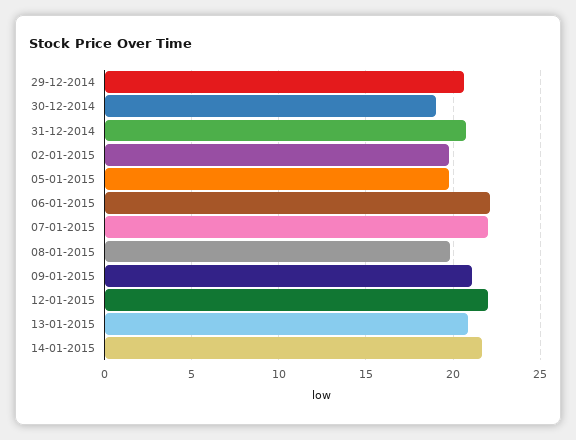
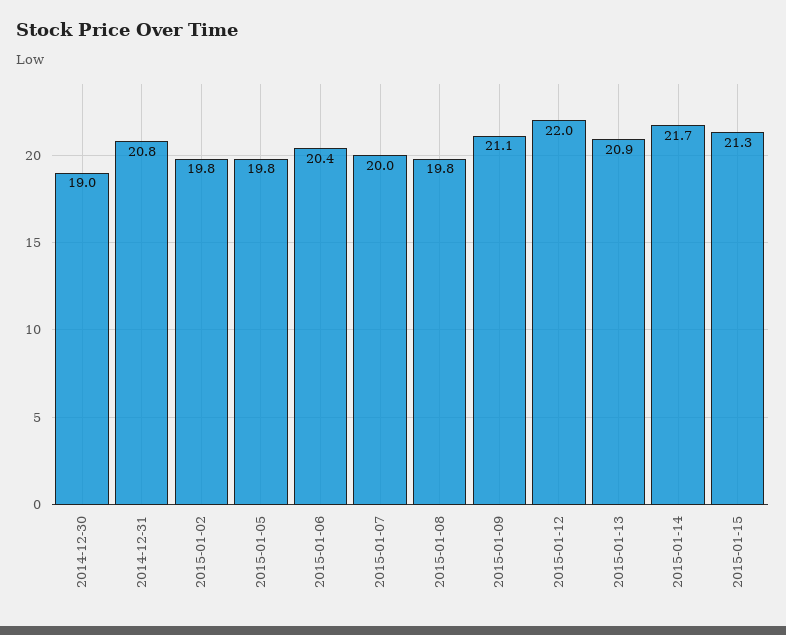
29-12-2014: 20.5 -> none
06-01-2015: 22 -> 20.4
07-01-2015: 22 -> 20
2015-01-15: none -> 21.3

